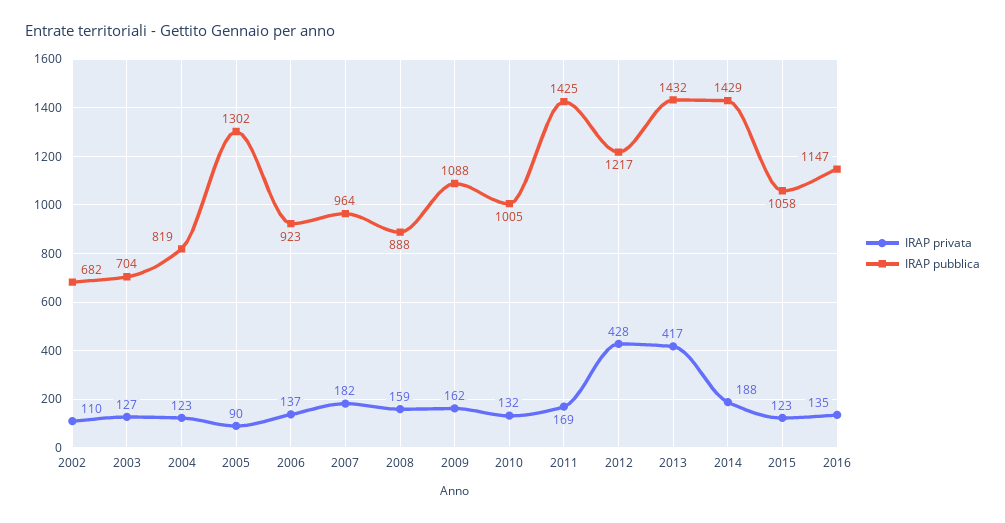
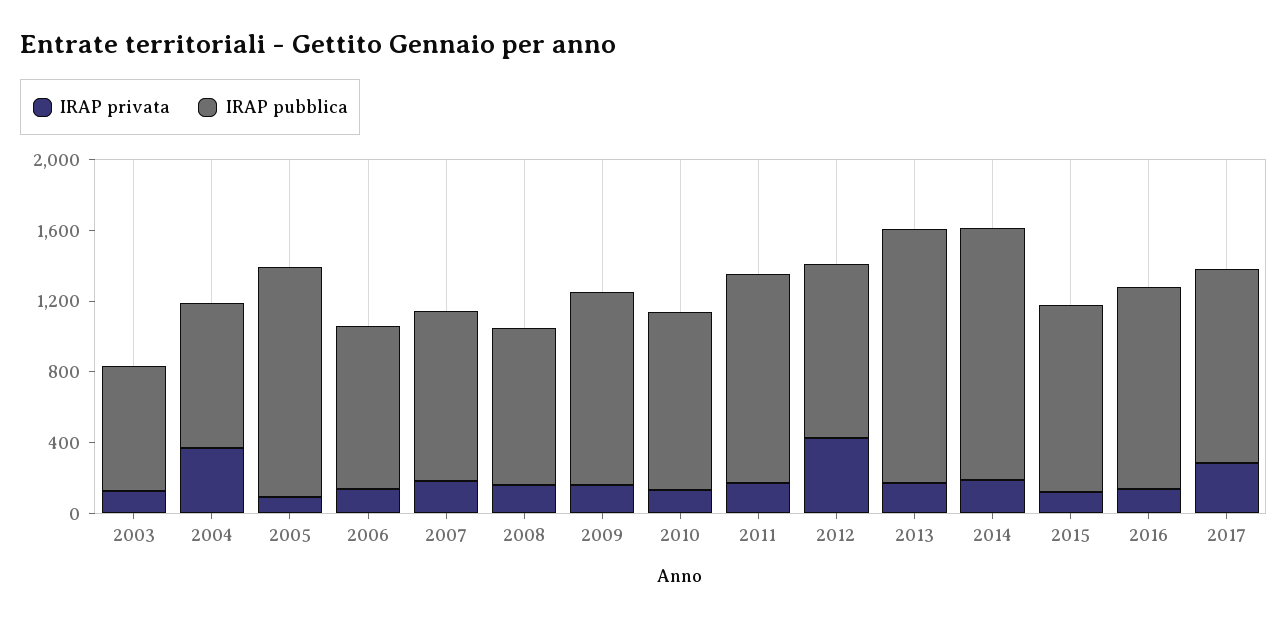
IRAP privata, 2002: 110 -> none
IRAP pubblica, 2002: 682 -> none
IRAP privata, 2004: 123 -> 400
IRAP pubblica, 2011: 1425 -> 1200
IRAP pubblica, 2012: 1217 -> 1000
IRAP privata, 2013: 417 -> 200
IRAP privata, 2017: none -> 300
IRAP pubblica, 2017: none -> 1100

